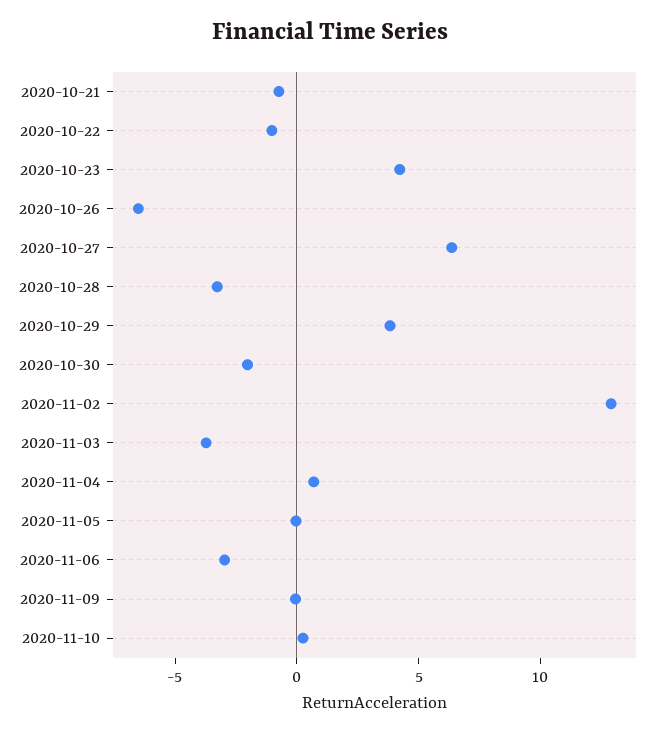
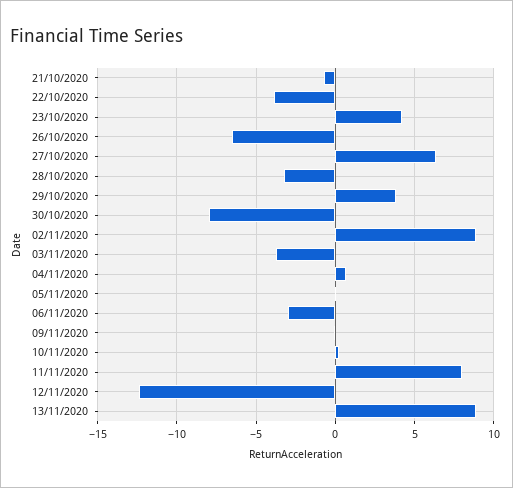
2020-10-22: -1 -> -4
2020-10-30: -2 -> -8
2020-11-02: 13 -> 9
11/11/2020: none -> 8
12/11/2020: none -> -12.5
13/11/2020: none -> 9

